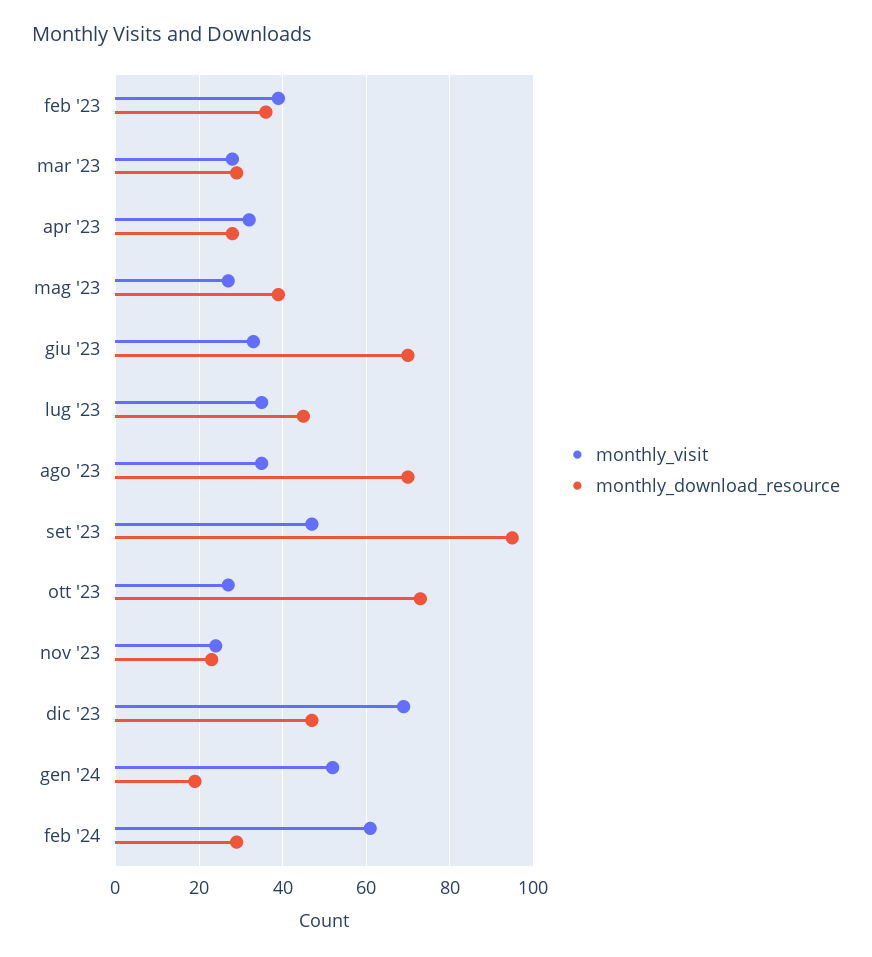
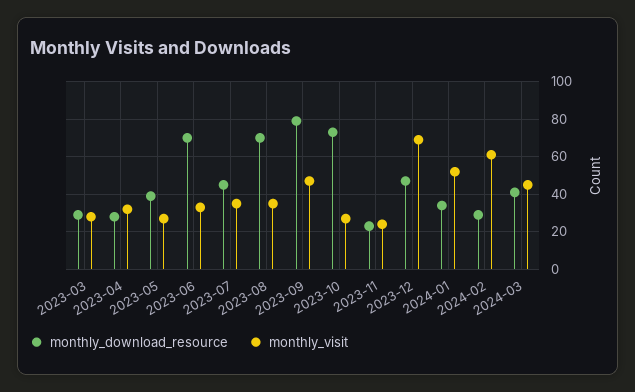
monthly_visit, feb '23: 40 -> none
monthly_download_resource, feb '23: 35 -> none
monthly_download_resource, set '23: 95 -> 80
monthly_download_resource, gen '24: 20 -> 35
monthly_download_resource, 2024-03: none -> 40
monthly_visit, 2024-03: none -> 45

